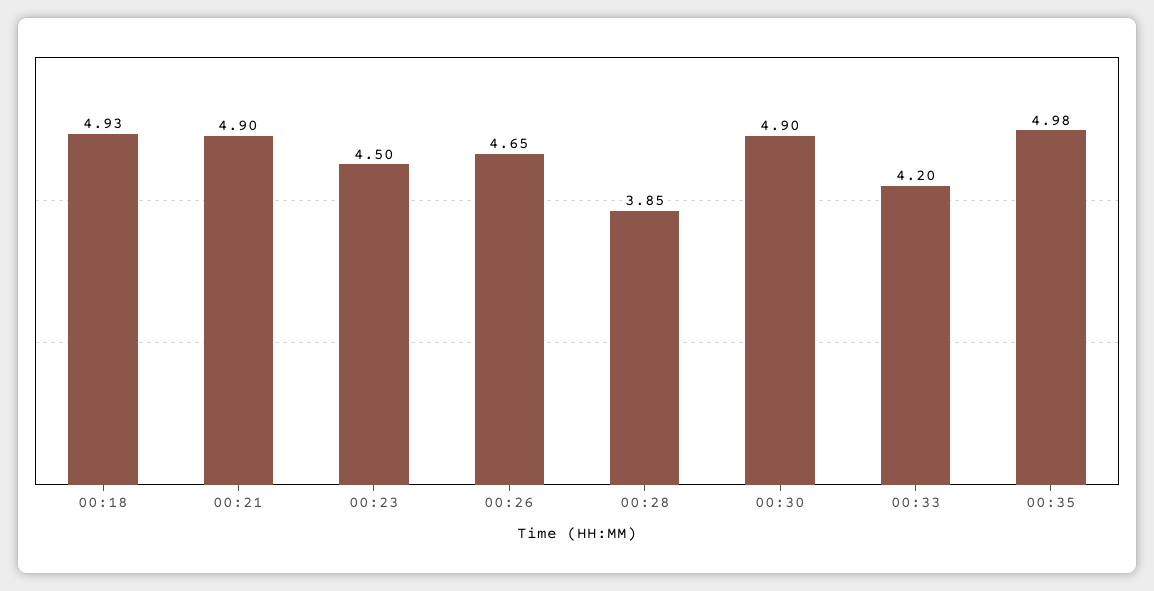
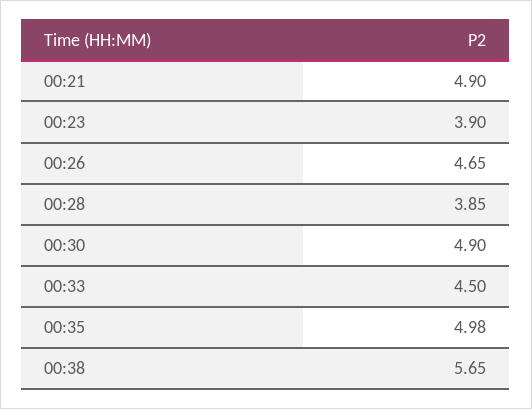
00:18: 4.93 -> none
00:23: 4.5 -> 3.9
00:33: 4.2 -> 4.5
00:38: none -> 5.65

